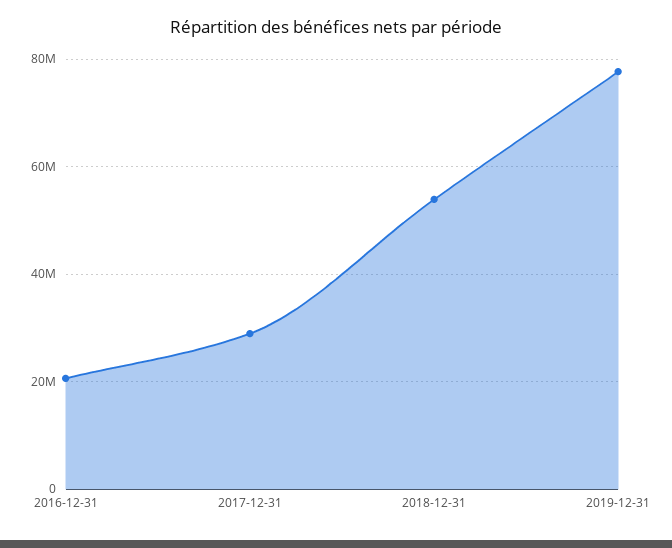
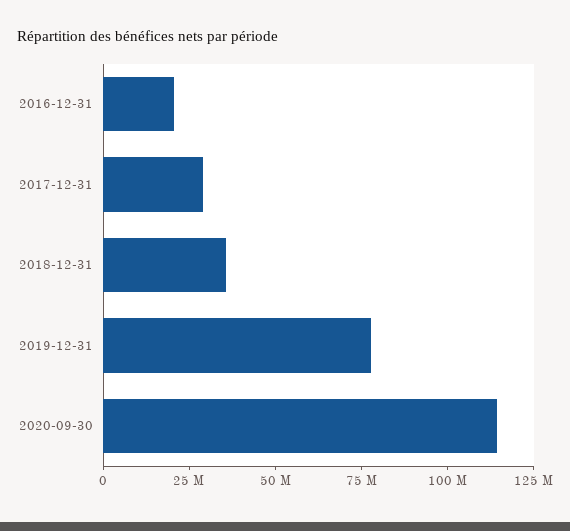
2018-12-31: 54000000 -> 35000000
2020-09-30: none -> 115000000

